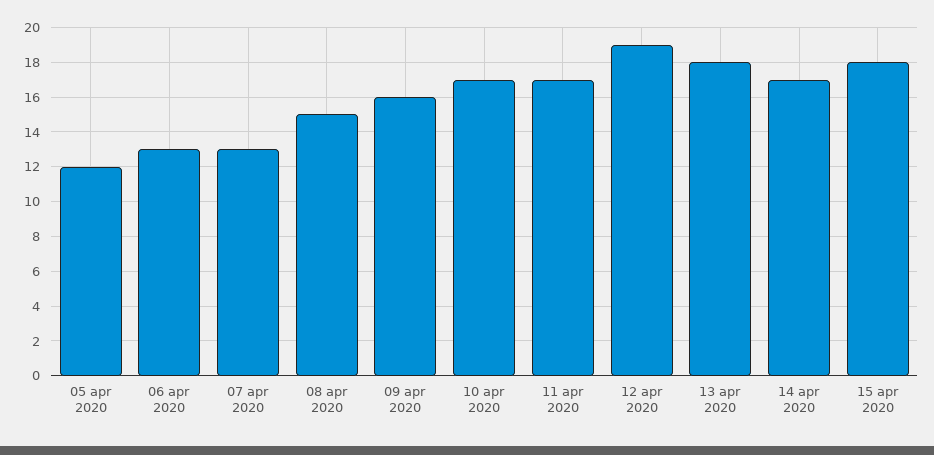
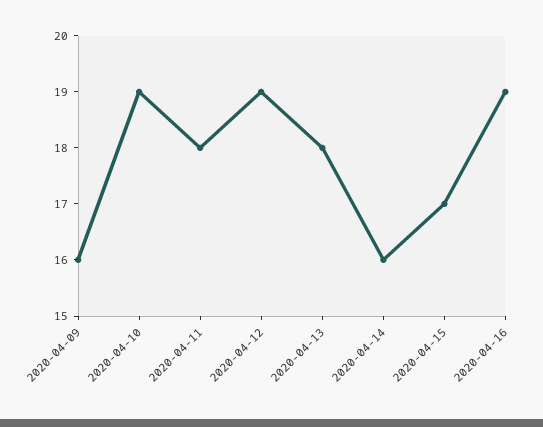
05 apr 2020: 12 -> none
06 apr 2020: 13 -> none
07 apr 2020: 13 -> none
08 apr 2020: 15 -> none
10 apr 2020: 17 -> 19
11 apr 2020: 17 -> 18
14 apr 2020: 17 -> 16
15 apr 2020: 18 -> 17
2020-04-16: none -> 19

